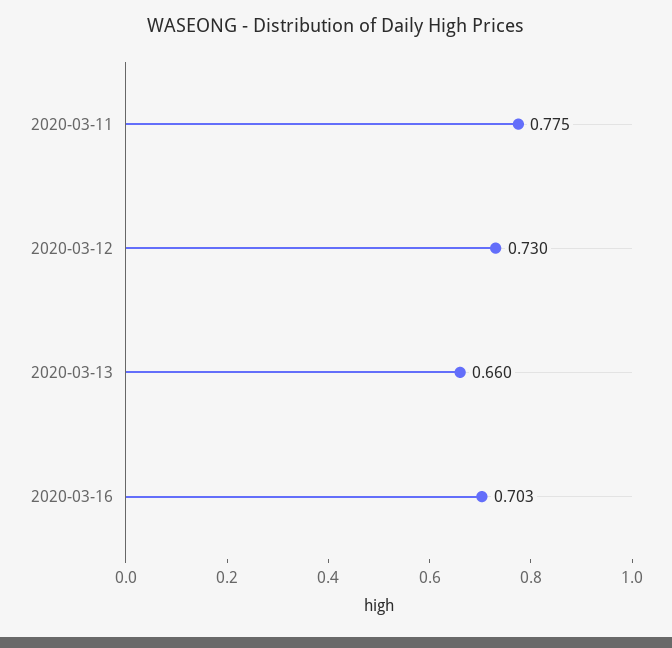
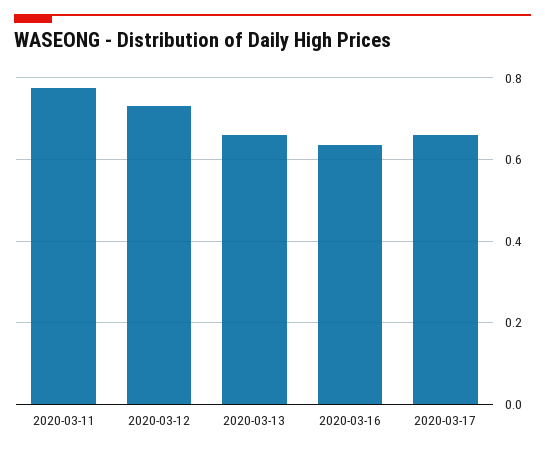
2020-03-16: 0.703 -> 0.64
2020-03-17: none -> 0.66

